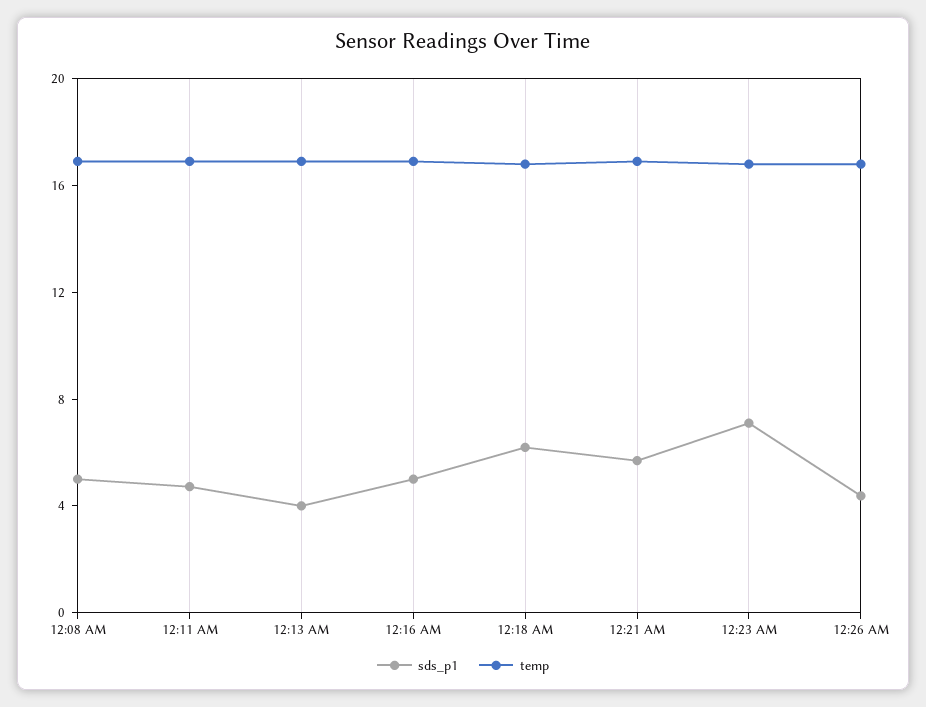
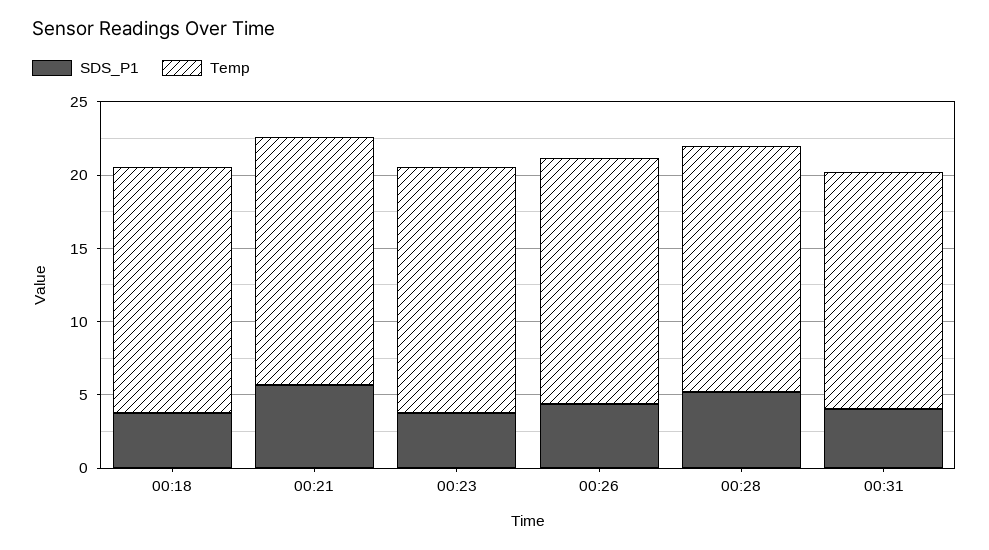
sds_p1, 12:08 AM: 5 -> none
temp, 12:08 AM: 17 -> none
sds_p1, 12:11 AM: 5 -> none
temp, 12:11 AM: 17 -> none
sds_p1, 12:13 AM: 4 -> none
temp, 12:13 AM: 17 -> none
sds_p1, 12:16 AM: 5 -> none
temp, 12:16 AM: 17 -> none
sds_p1, 12:18 AM: 6 -> 4
sds_p1, 12:23 AM: 7 -> 4
sds_p1, 00:28: none -> 5
temp, 00:28: none -> 17
sds_p1, 00:31: none -> 4
temp, 00:31: none -> 16

